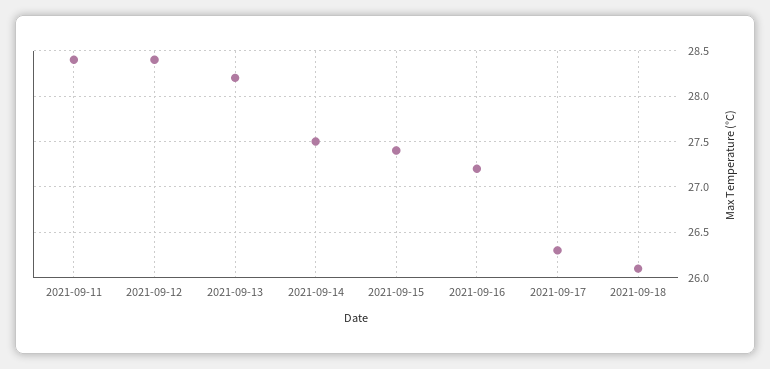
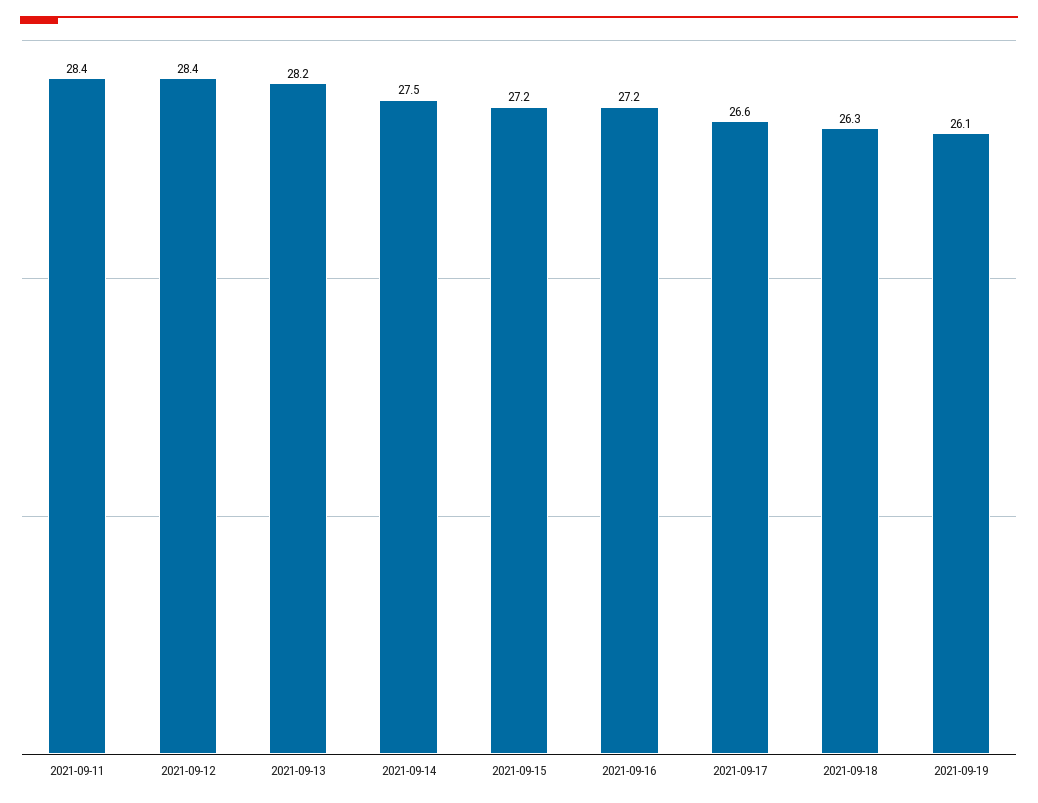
2021-09-15: 27.4 -> 27.2
2021-09-17: 26.3 -> 26.6
2021-09-18: 26.1 -> 26.3
2021-09-19: none -> 26.1

